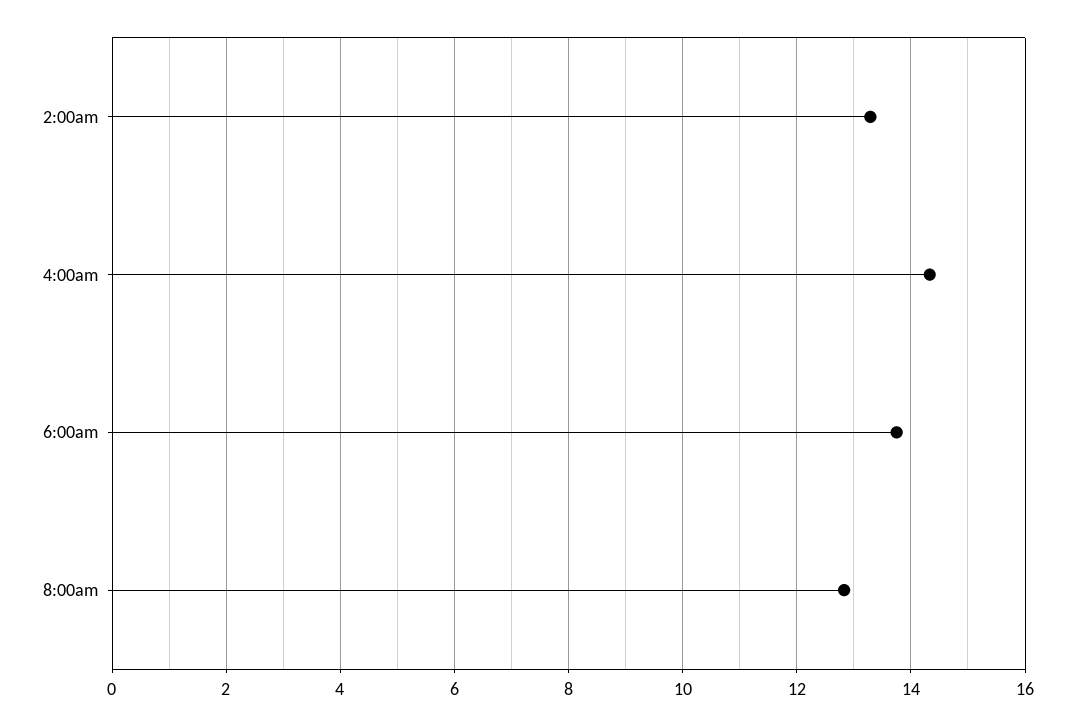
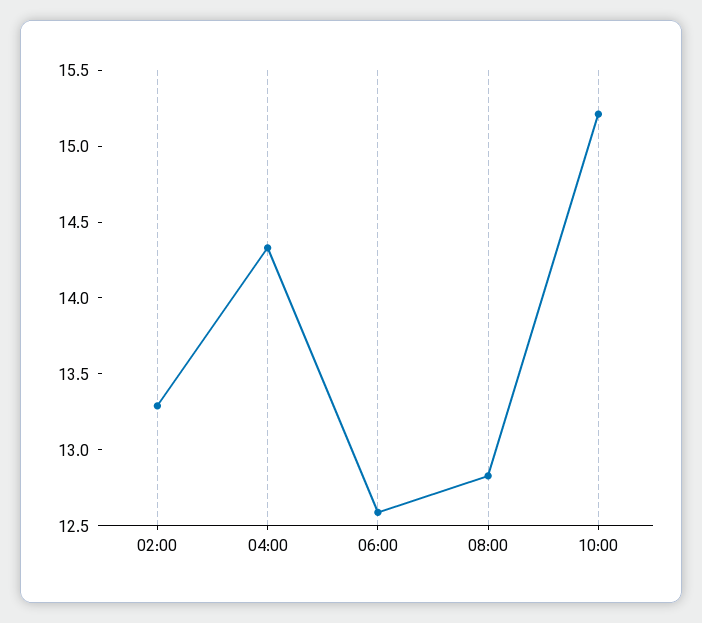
6:00am: 13.8 -> 12.6
10:00: none -> 15.2

